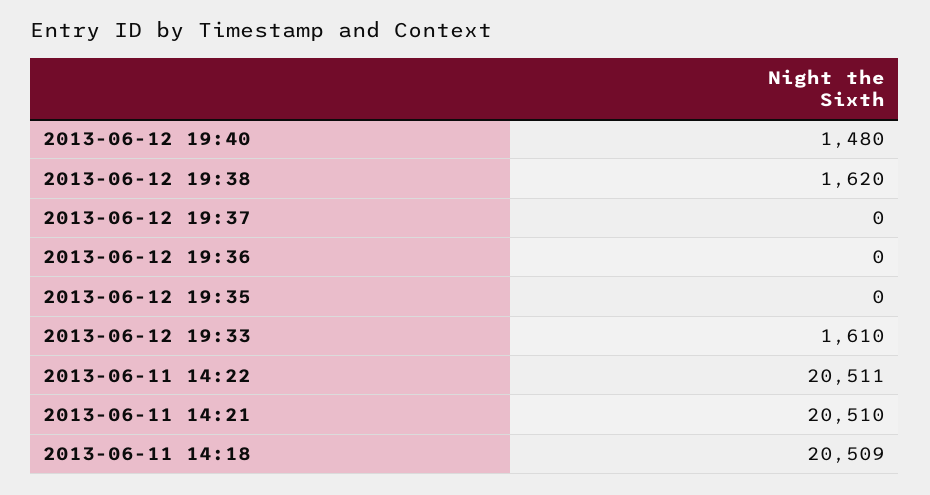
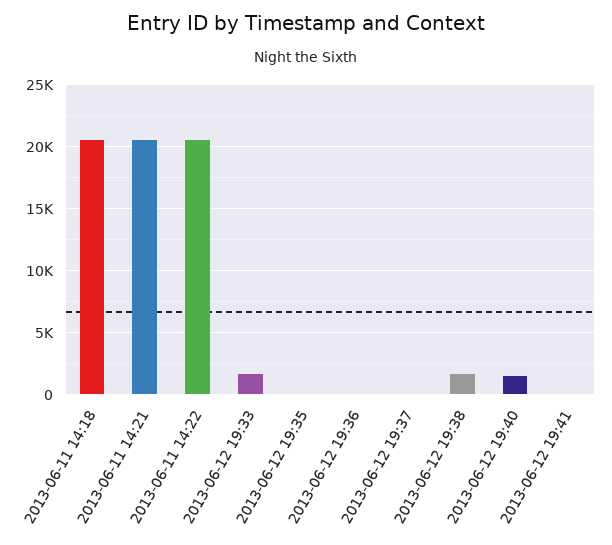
2013-06-12 19:41: none -> 0

